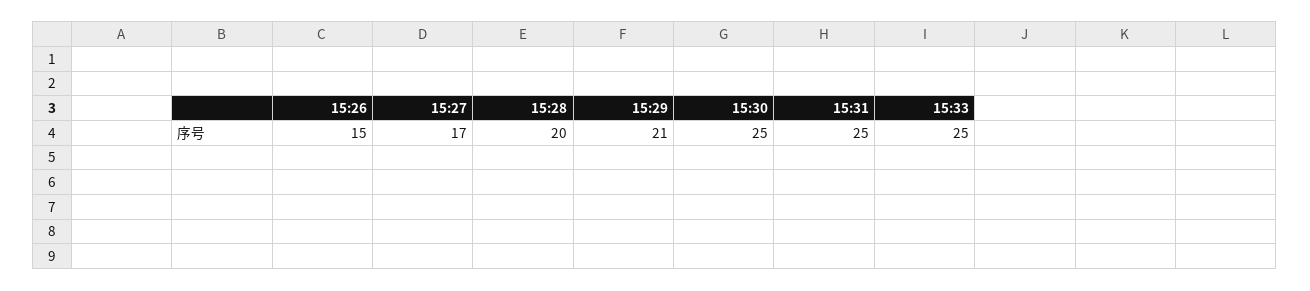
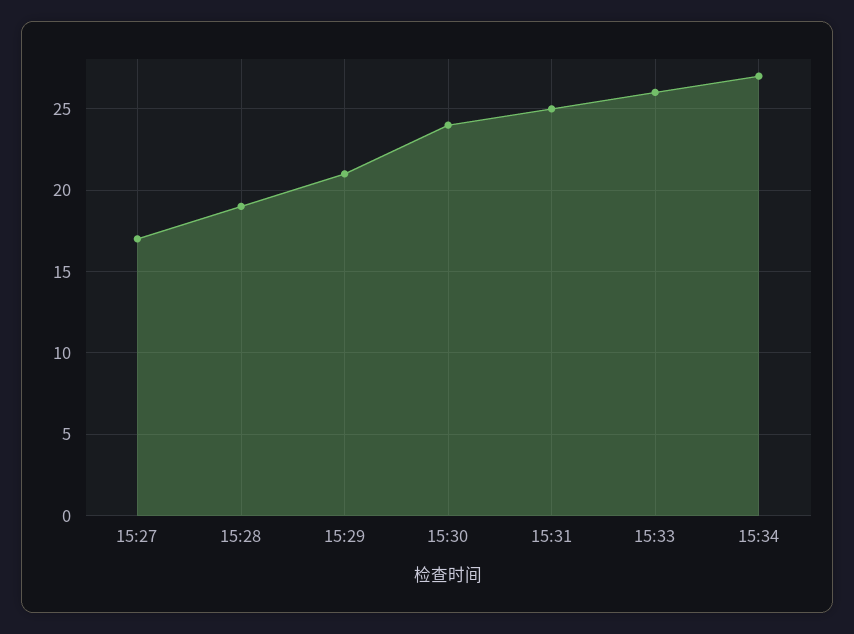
15:26: 15 -> none
15:28: 20 -> 19
15:30: 25 -> 24
15:33: 25 -> 26
15:34: none -> 27

